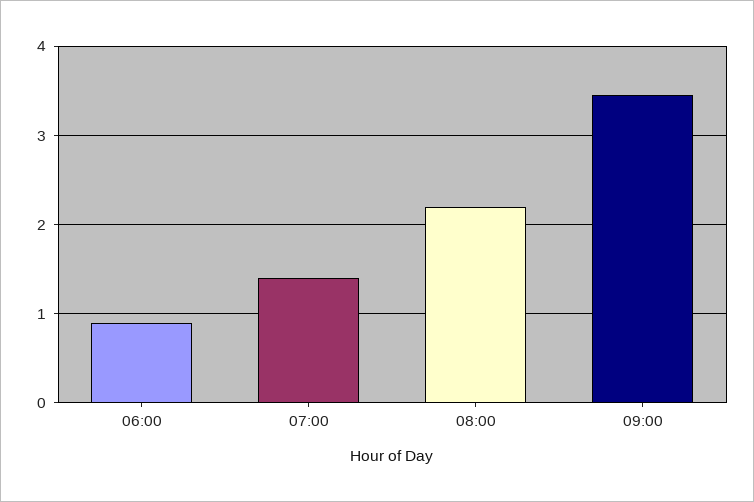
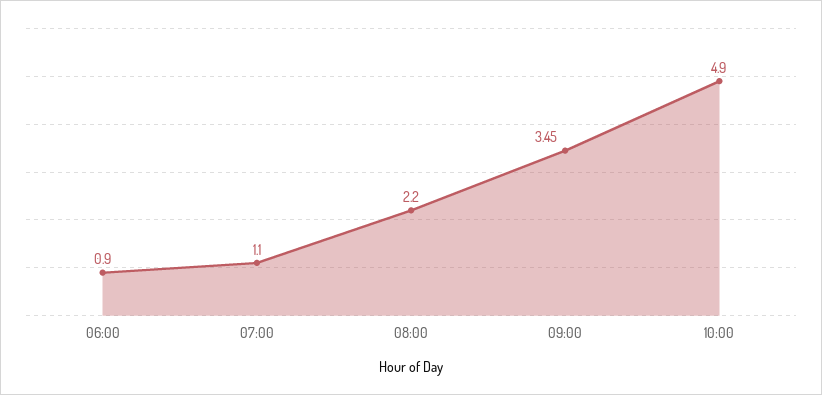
07:00: 1.4 -> 1.1
10:00: none -> 4.9

